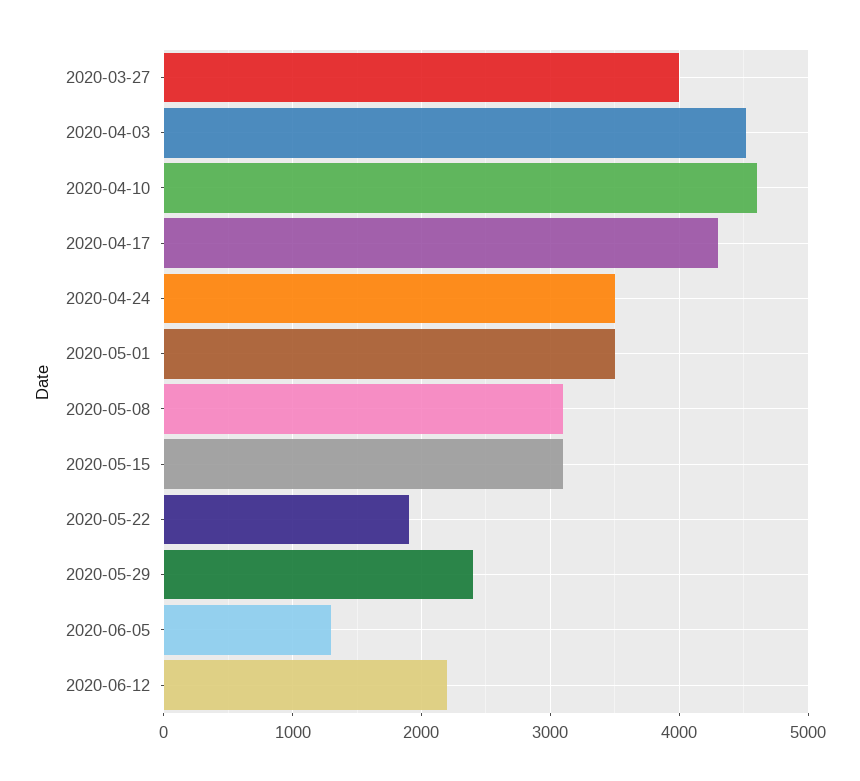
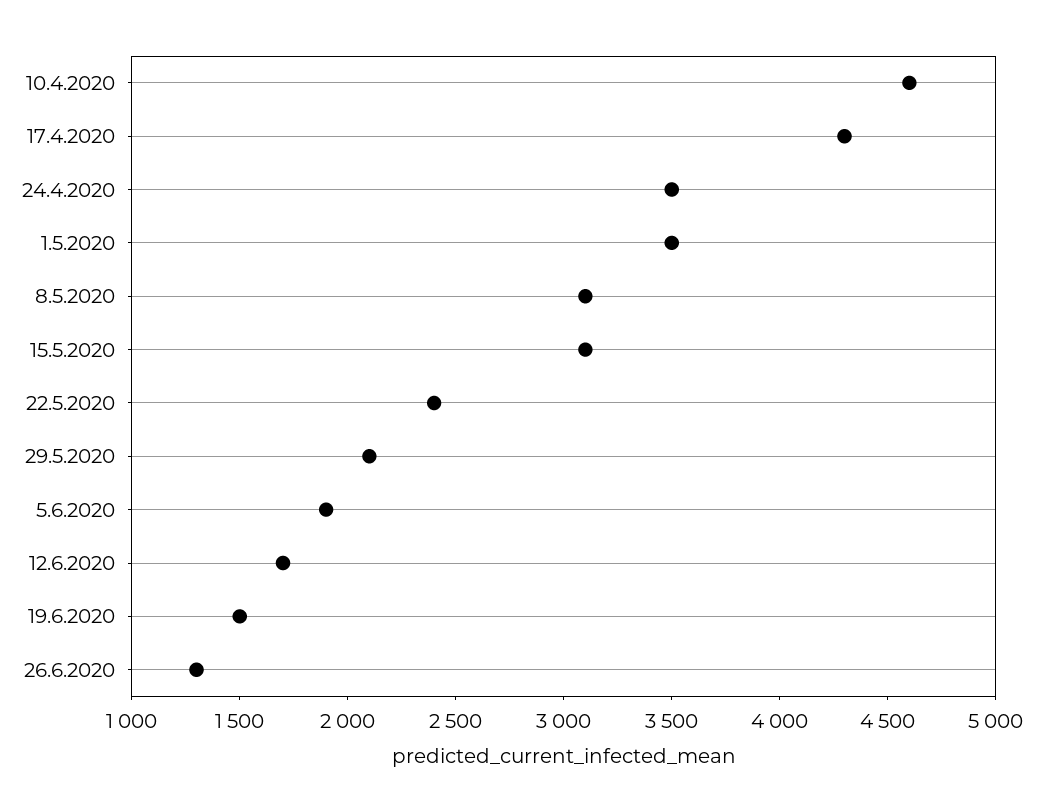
2020-03-27: 4000 -> none
2020-04-03: 4500 -> none
2020-05-22: 1900 -> 2400
2020-05-29: 2400 -> 2100
2020-06-05: 1300 -> 1900
2020-06-12: 2200 -> 1700
19.6.2020: none -> 1500
26.6.2020: none -> 1300

